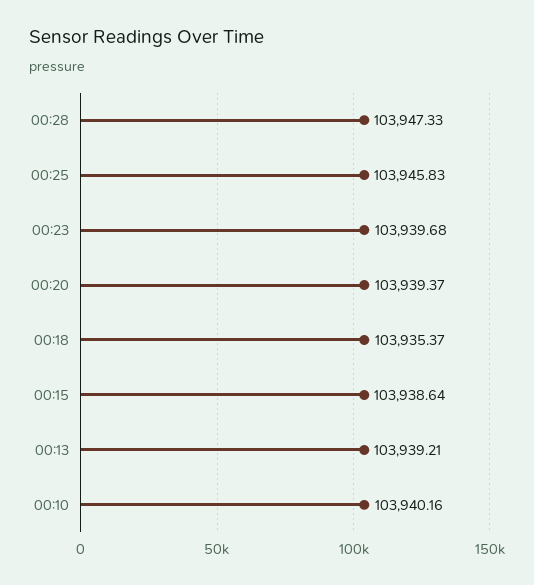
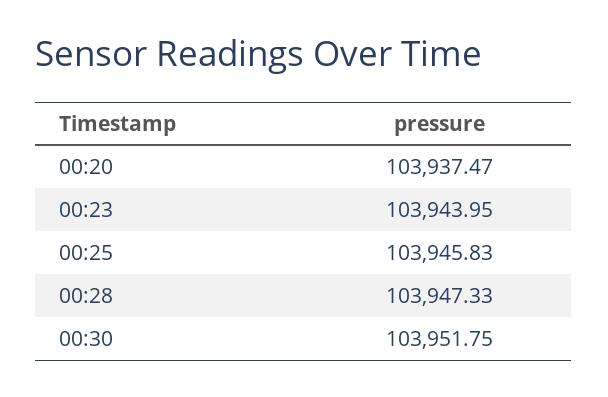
00:23: 103939.68 -> 103943.95
00:20: 103939.37 -> 103937.47
00:18: 103935.37 -> none
00:15: 103938.64 -> none
00:13: 103939.21 -> none
00:10: 103940.16 -> none
00:30: none -> 103951.75

